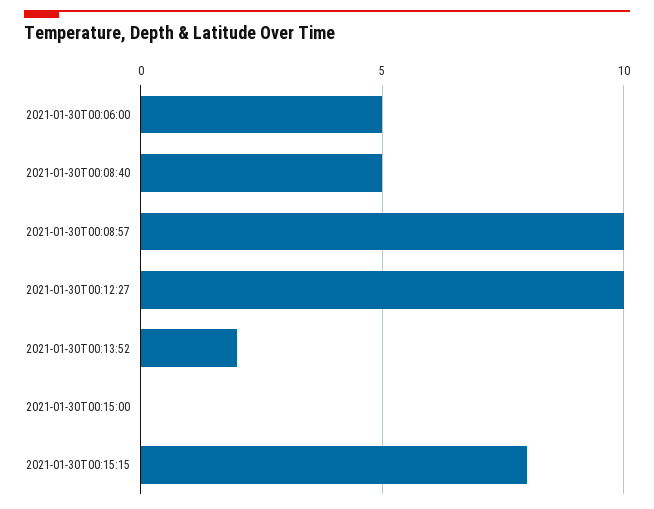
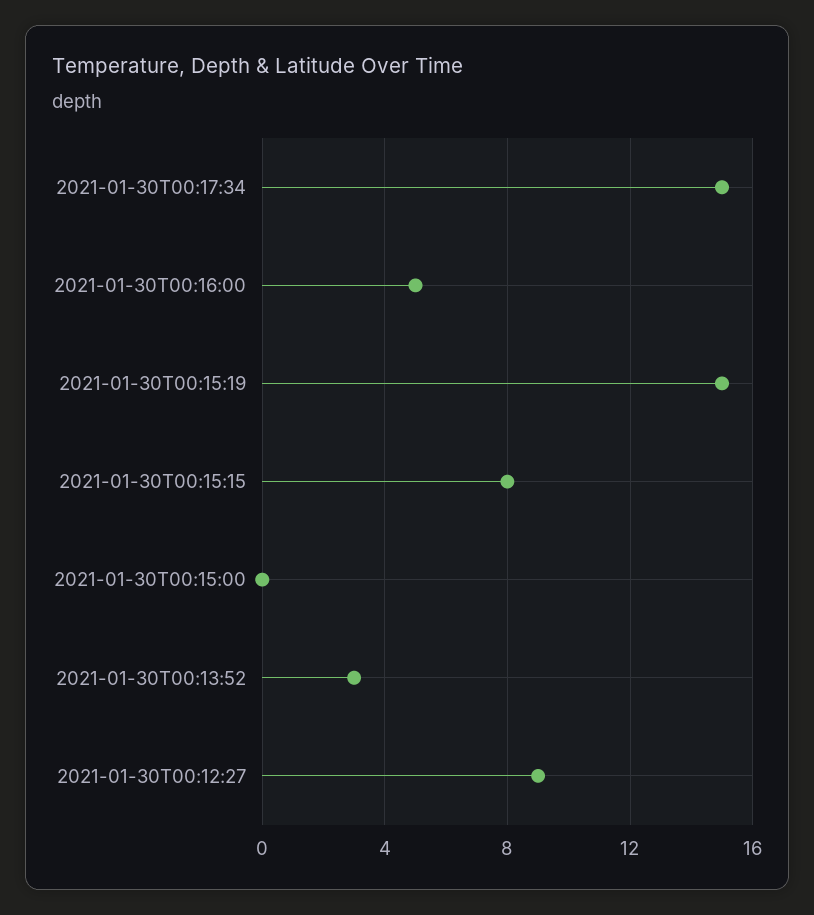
2021-01-30T00:06:00: 5 -> none
2021-01-30T00:08:40: 5 -> none
2021-01-30T00:08:57: 10 -> none
2021-01-30T00:12:27: 10 -> 9
2021-01-30T00:13:52: 2 -> 3
2021-01-30T00:17:34: none -> 15
2021-01-30T00:16:00: none -> 5
2021-01-30T00:15:19: none -> 15

